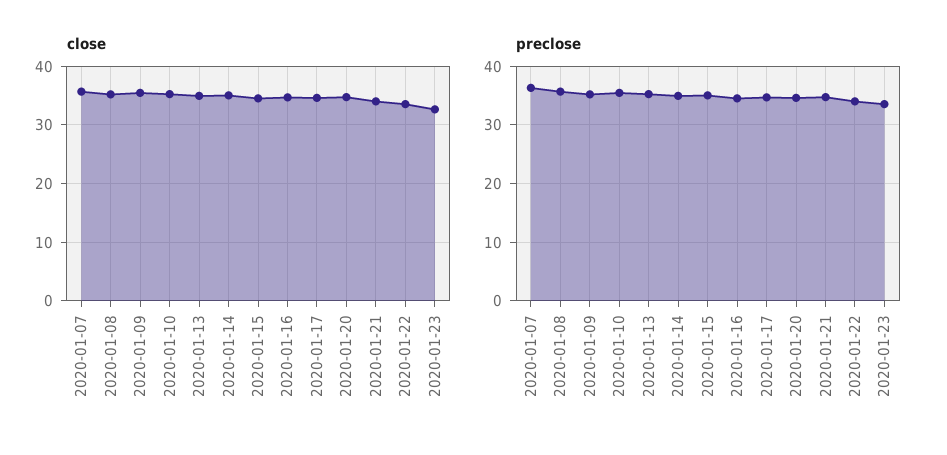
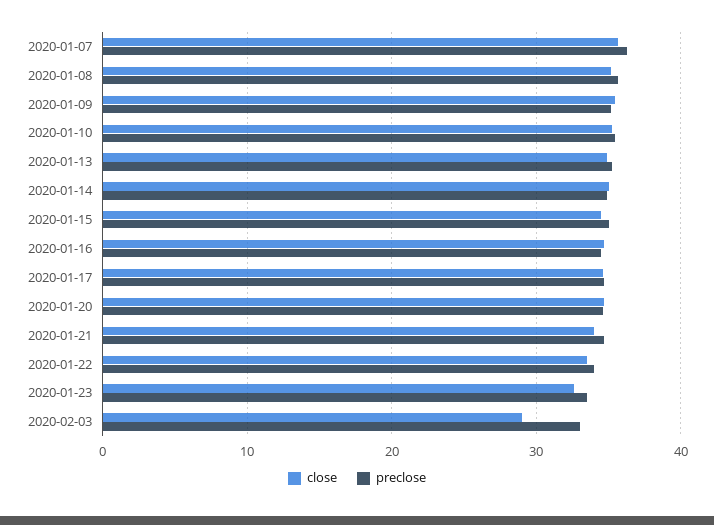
close, 2020-02-03: none -> 29
preclose, 2020-02-03: none -> 33

